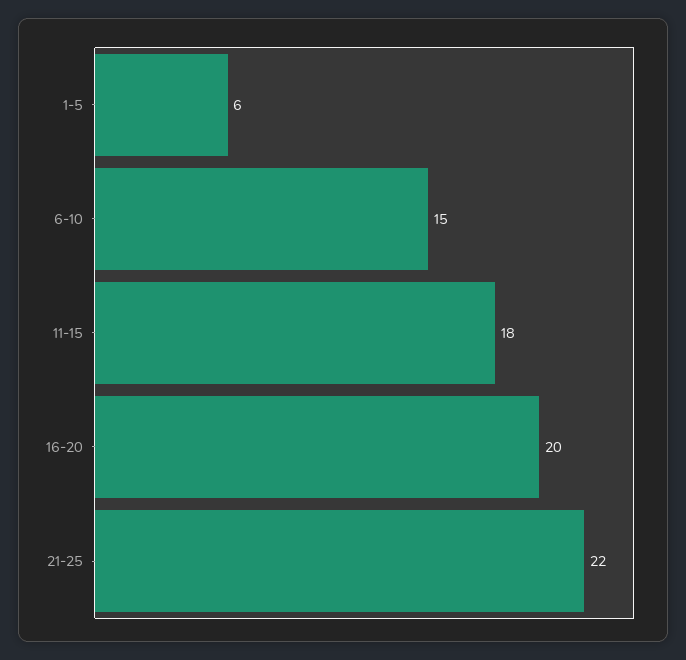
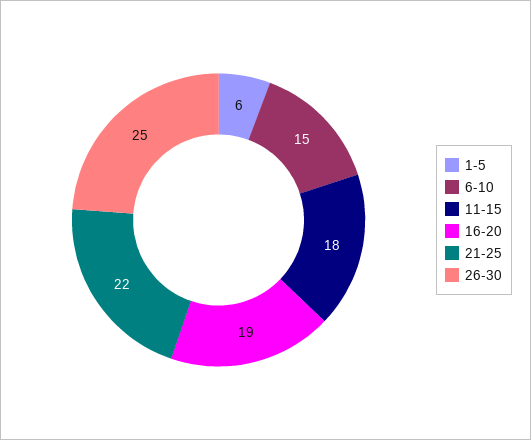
16-20: 20 -> 19
26-30: none -> 25

